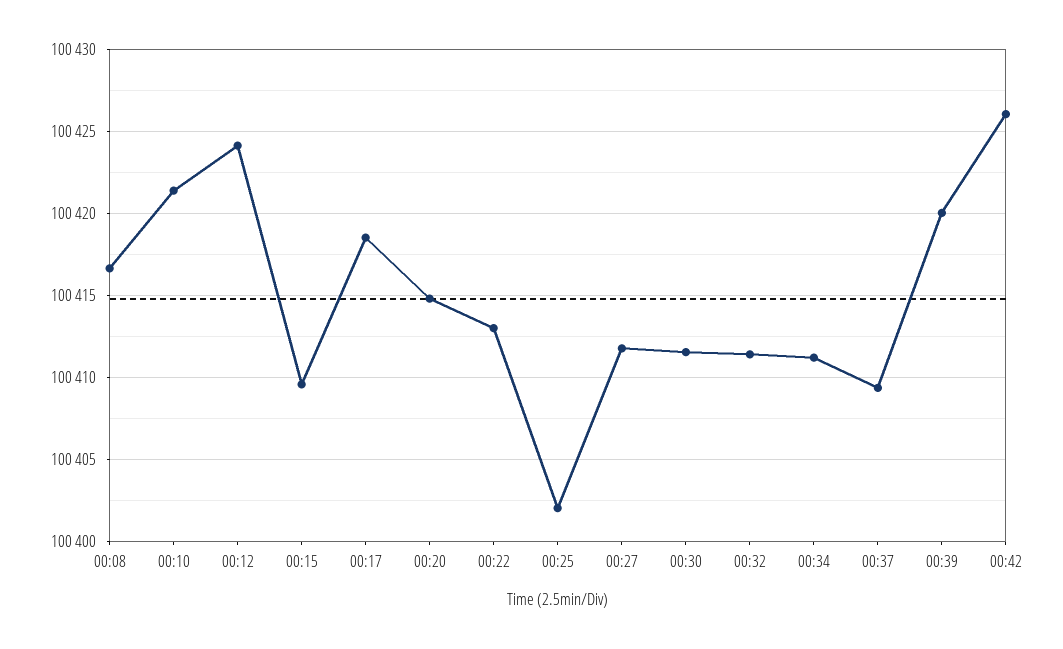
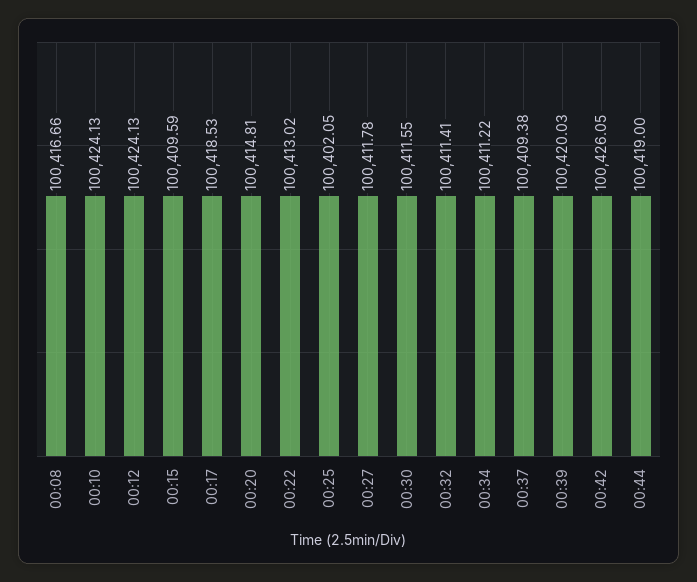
00:10: 100421.5 -> 100424.13
00:44: none -> 100419

